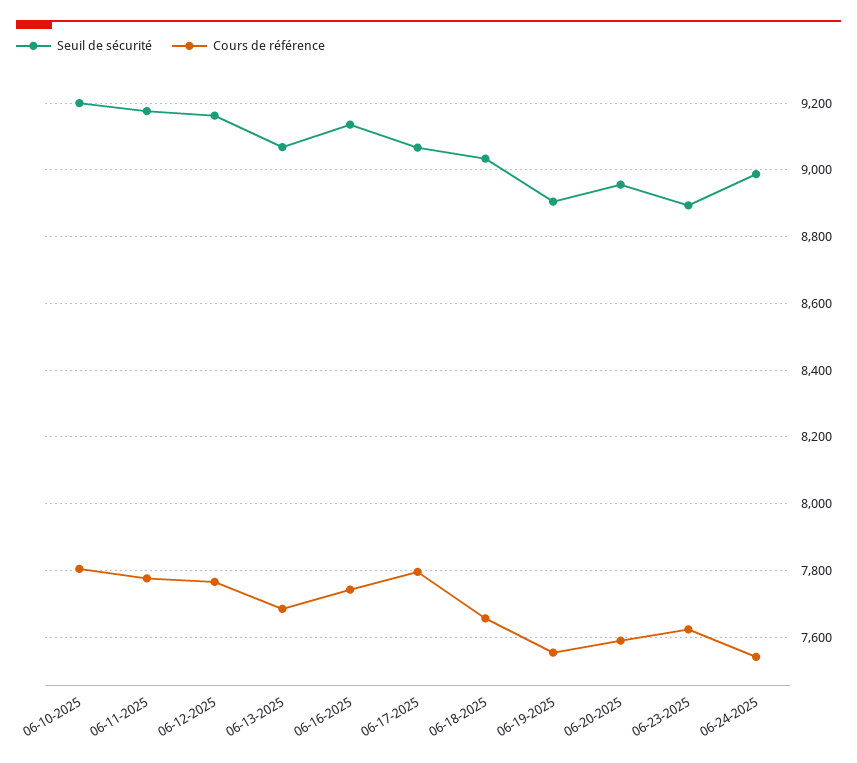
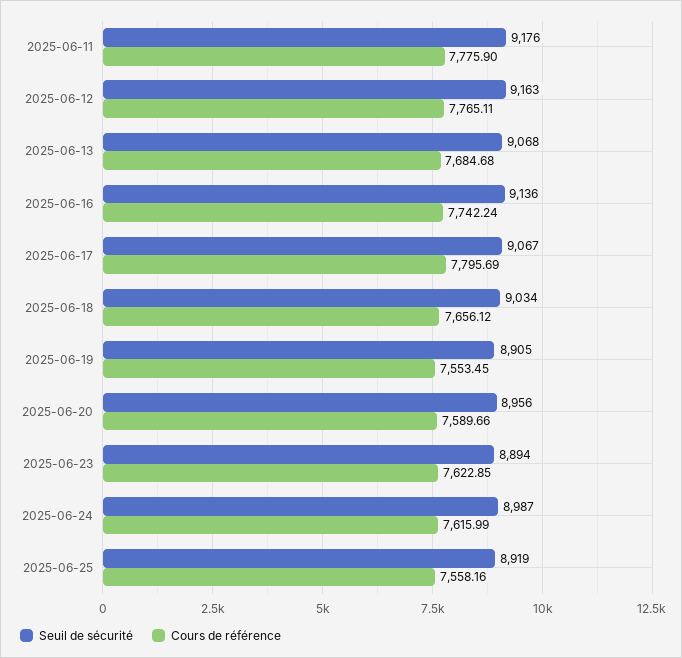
Seuil de sécurité, 06-10-2025: 9200 -> none
Cours de référence, 06-10-2025: 7800 -> none
Cours de référence, 06-24-2025: 7540 -> 7615.99
Seuil de sécurité, 2025-06-25: none -> 8919
Cours de référence, 2025-06-25: none -> 7558.16

